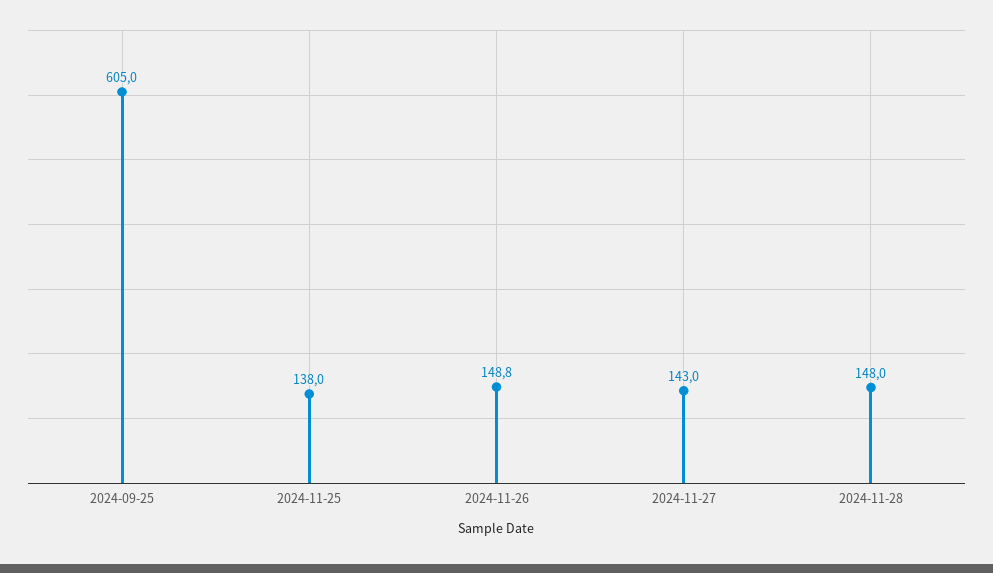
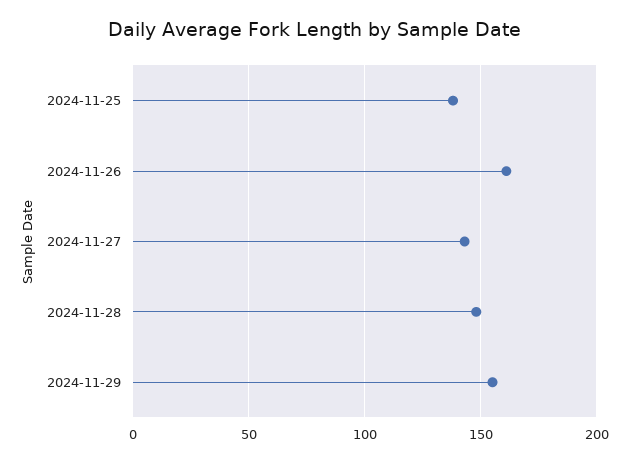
2024-09-25: 605 -> none
2024-11-26: 148.8 -> 160
2024-11-29: none -> 155

